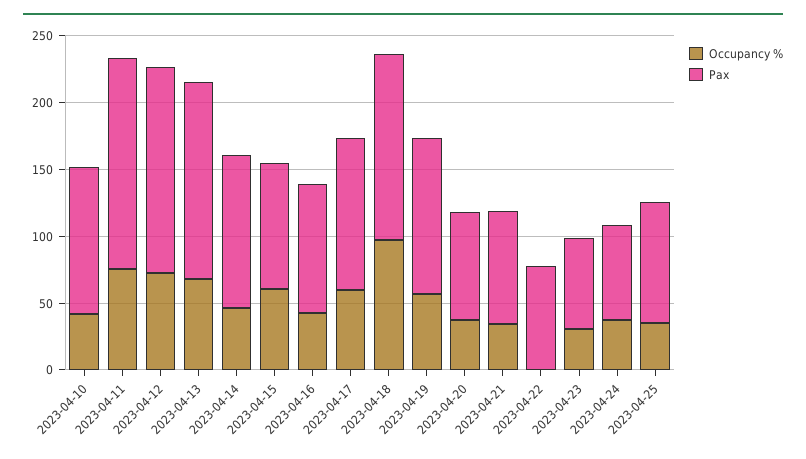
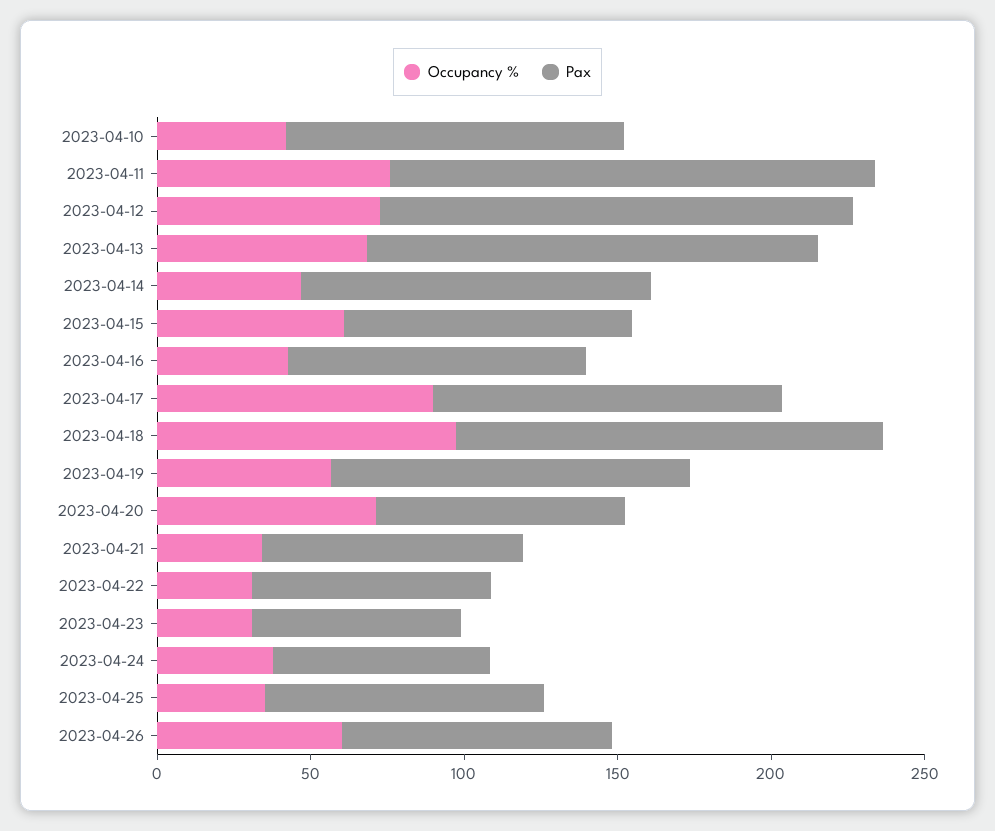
Occupancy %, 2023-04-17: 60 -> 90
Occupancy %, 2023-04-20: 40 -> 70
Occupancy %, 2023-04-22: 0 -> 30
Occupancy %, 2023-04-26: none -> 60
Pax, 2023-04-26: none -> 90

